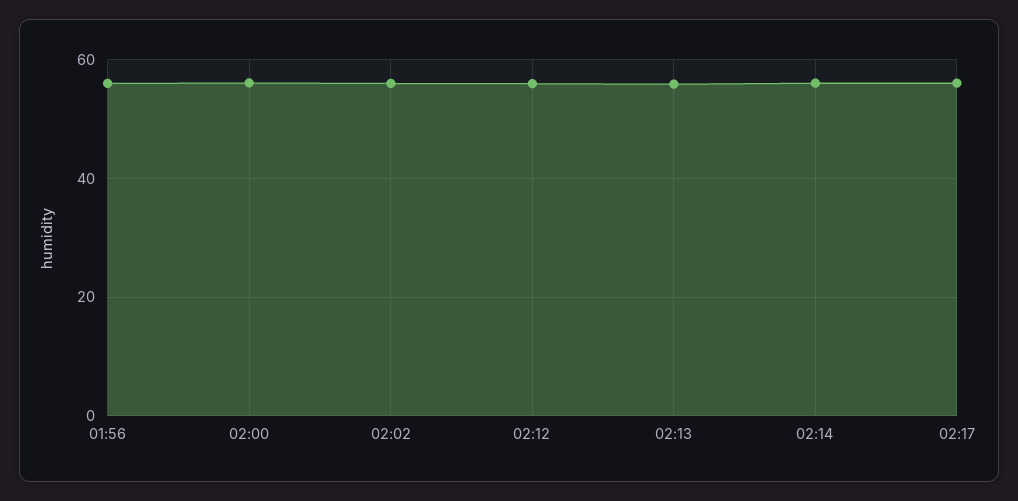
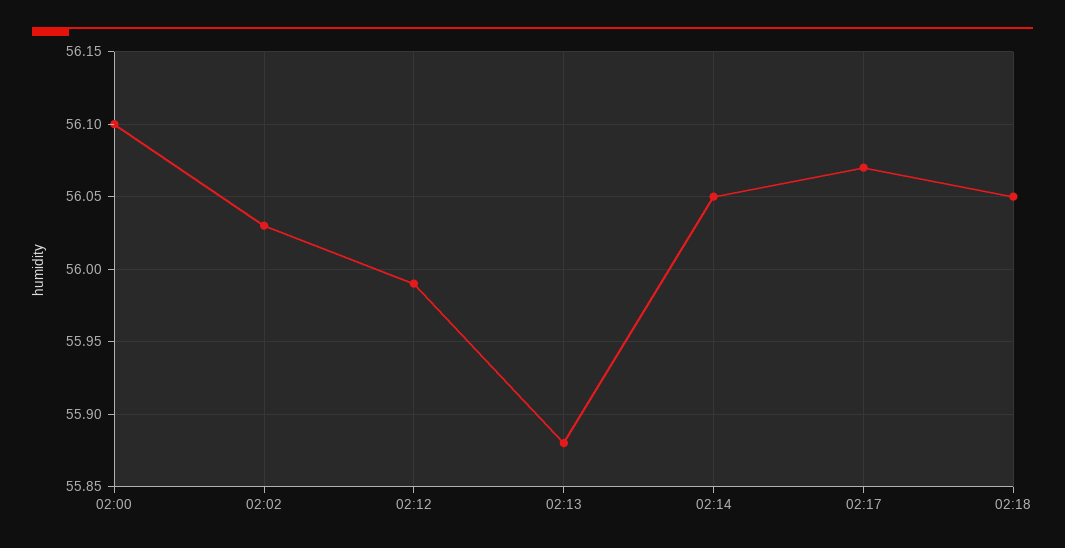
01:56: 56 -> none
02:18: none -> 56.05

